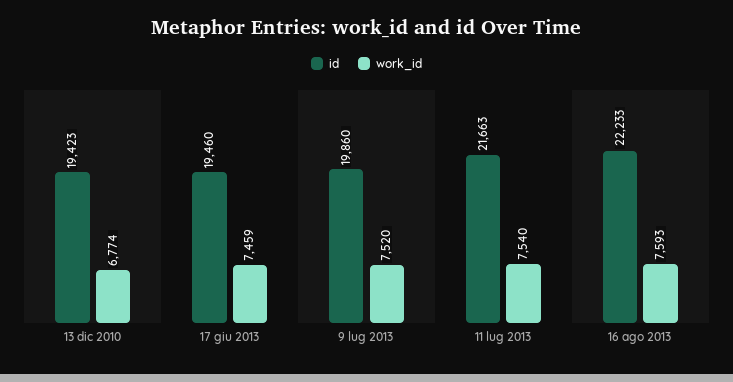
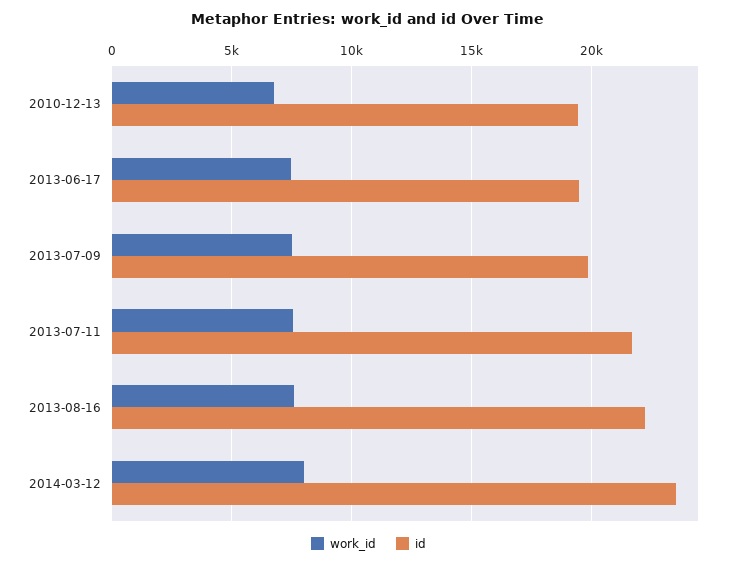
work_id, 2014-03-12: none -> 8000
id, 2014-03-12: none -> 23500

